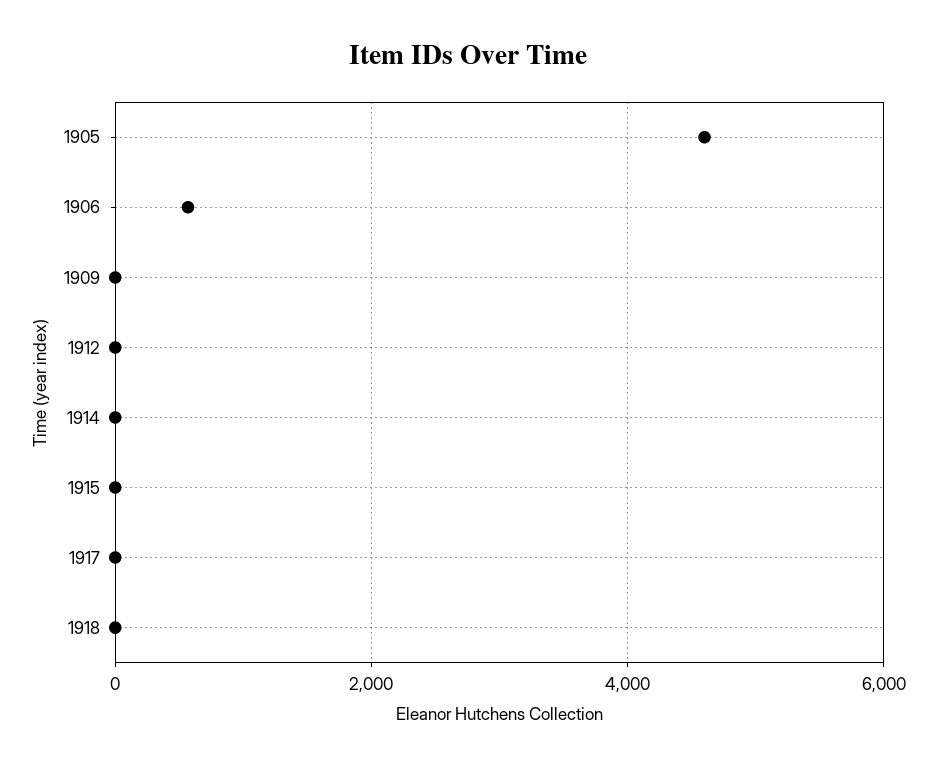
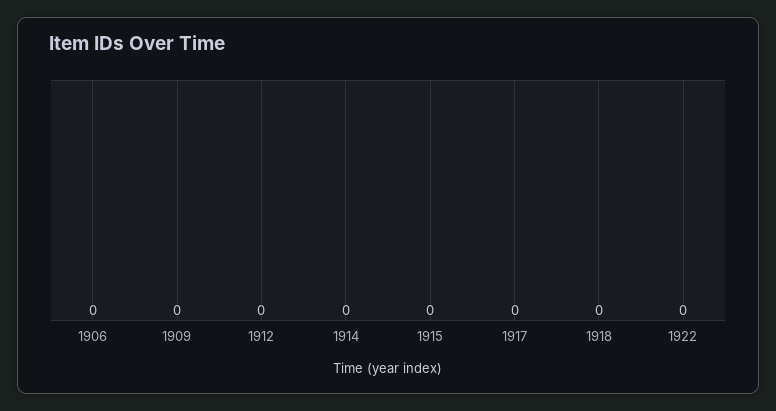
1905: 4600 -> none
1906: 600 -> 0
1922: none -> 0

